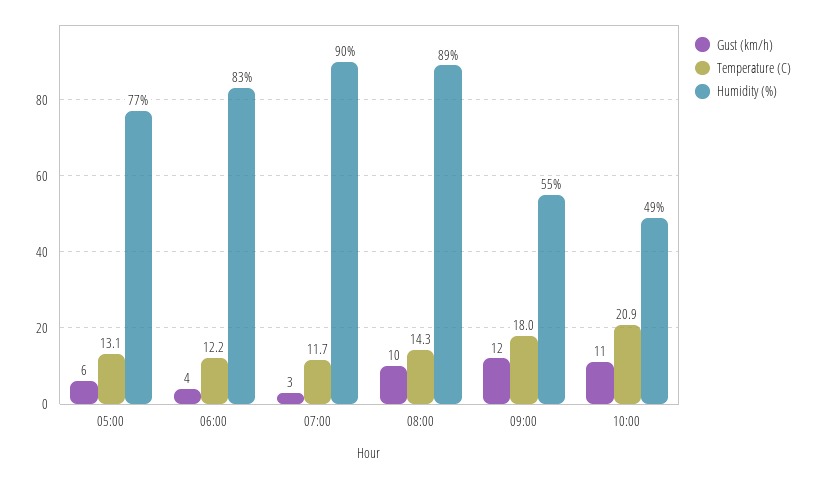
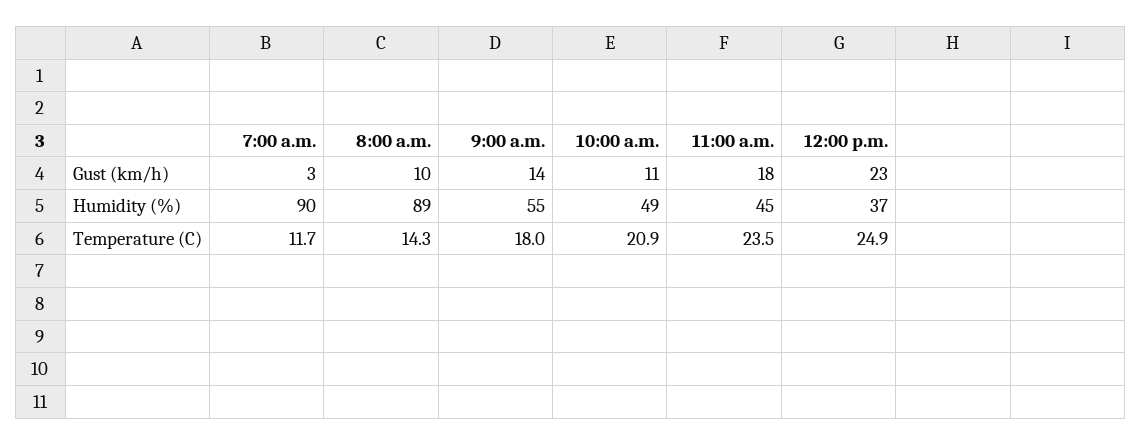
Gust (km/h), 05:00: 6 -> none
Temperature (C), 05:00: 13.1 -> none
Humidity (%), 05:00: 77 -> none
Gust (km/h), 06:00: 4 -> none
Temperature (C), 06:00: 12.2 -> none
Humidity (%), 06:00: 83 -> none
Gust (km/h), 09:00: 12 -> 14
Gust (km/h), 11:00 a.m.: none -> 18
Gust (km/h), 12:00 p.m.: none -> 23
Humidity (%), 11:00 a.m.: none -> 45
Humidity (%), 12:00 p.m.: none -> 37
Temperature (C), 11:00 a.m.: none -> 23.5
Temperature (C), 12:00 p.m.: none -> 24.9

